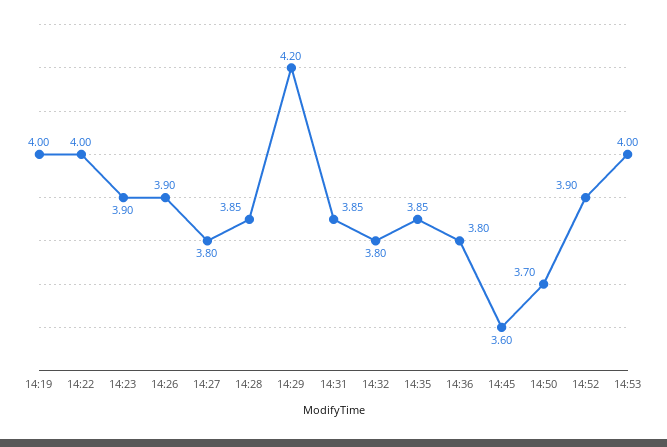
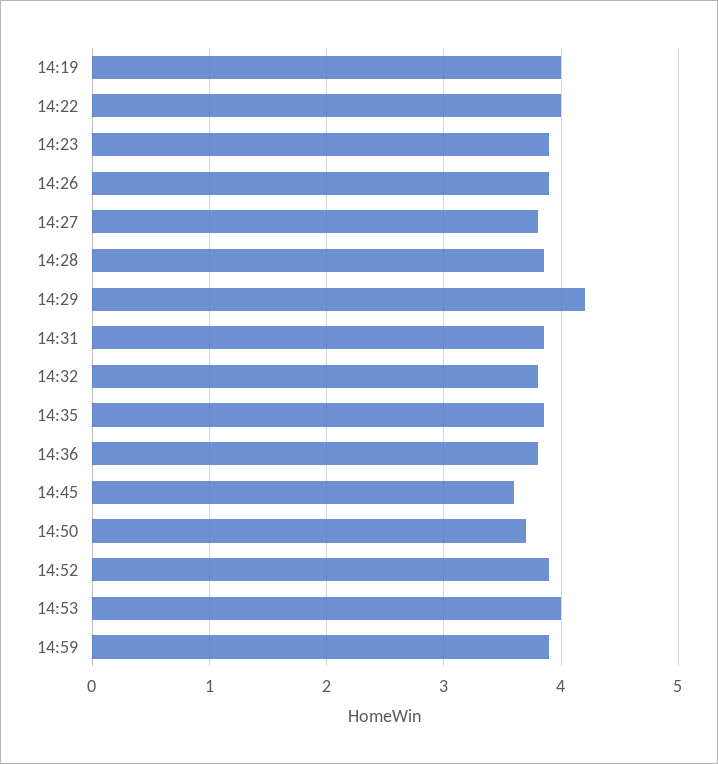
14:59: none -> 3.9

